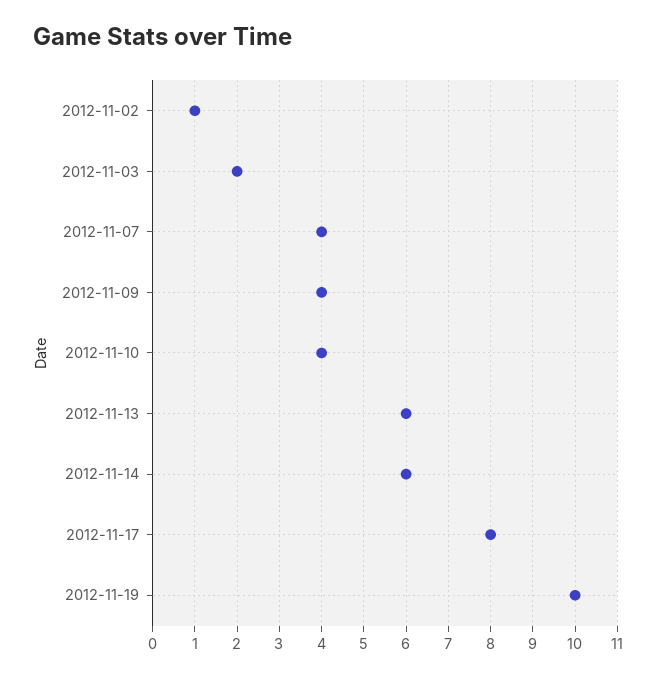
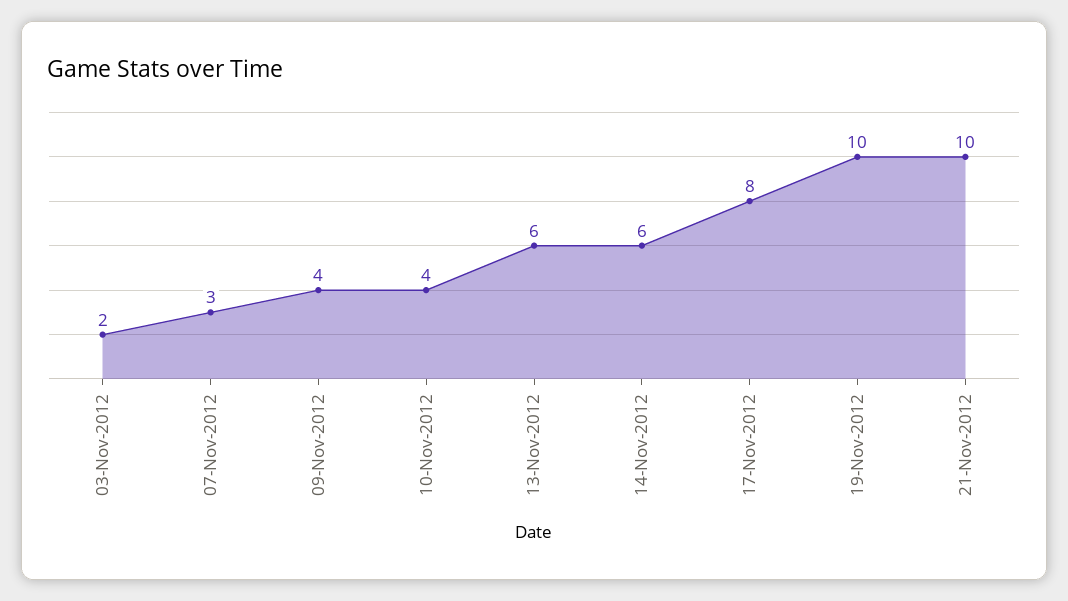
2012-11-02: 1 -> none
2012-11-07: 4 -> 3
21-Nov-2012: none -> 10

